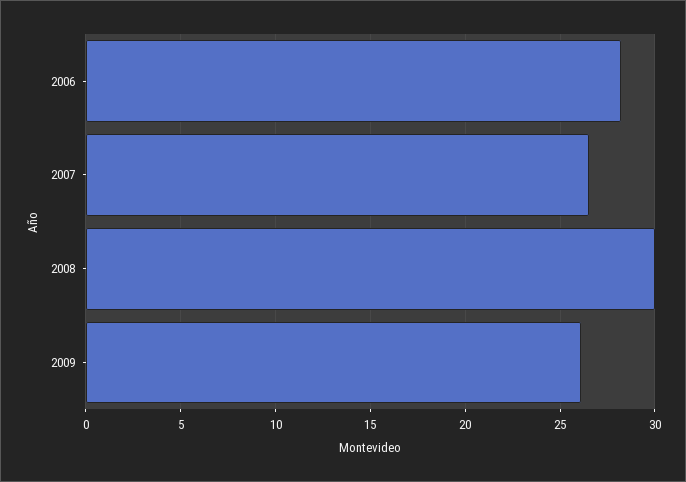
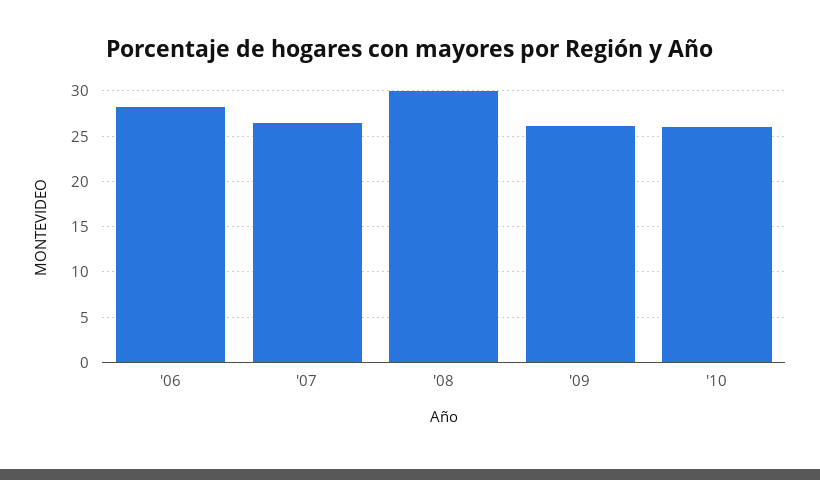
'10: none -> 26

